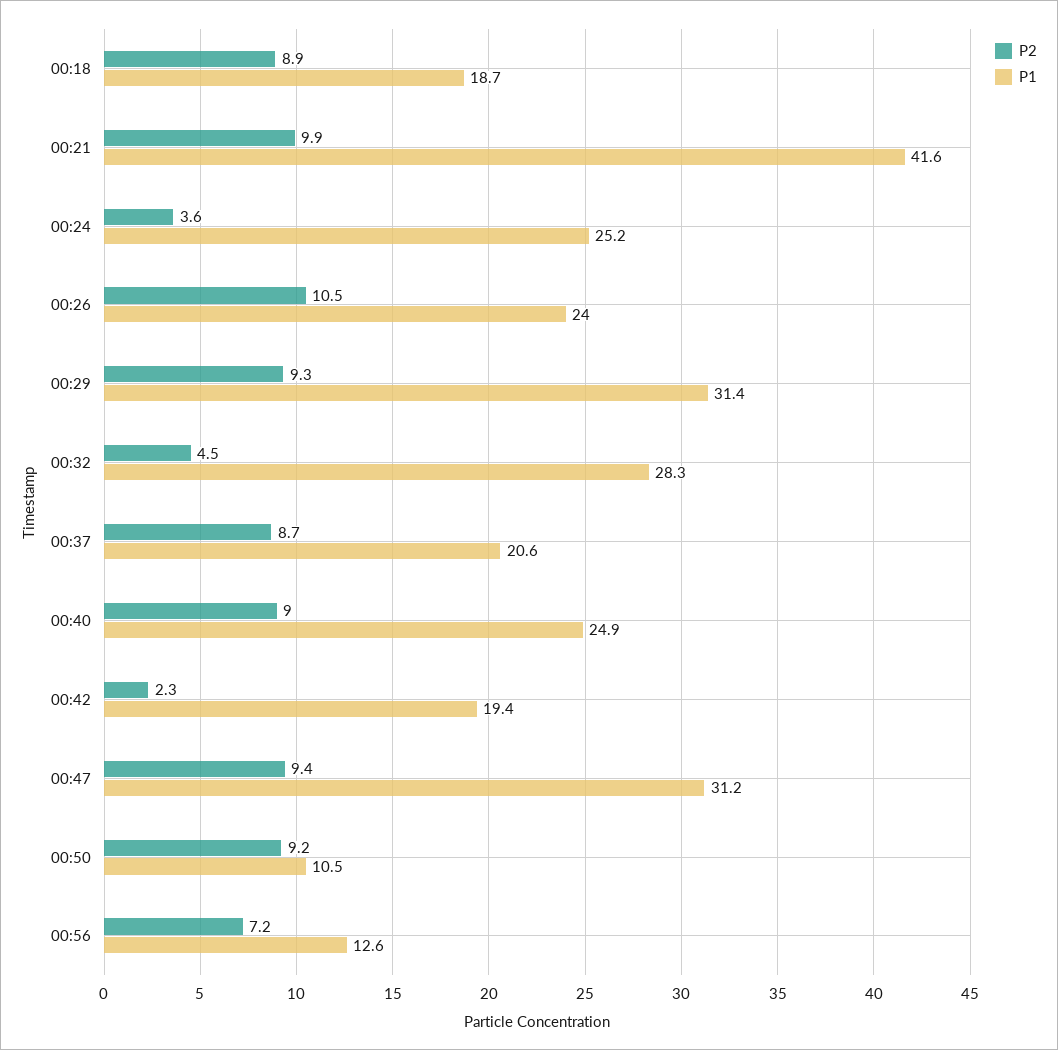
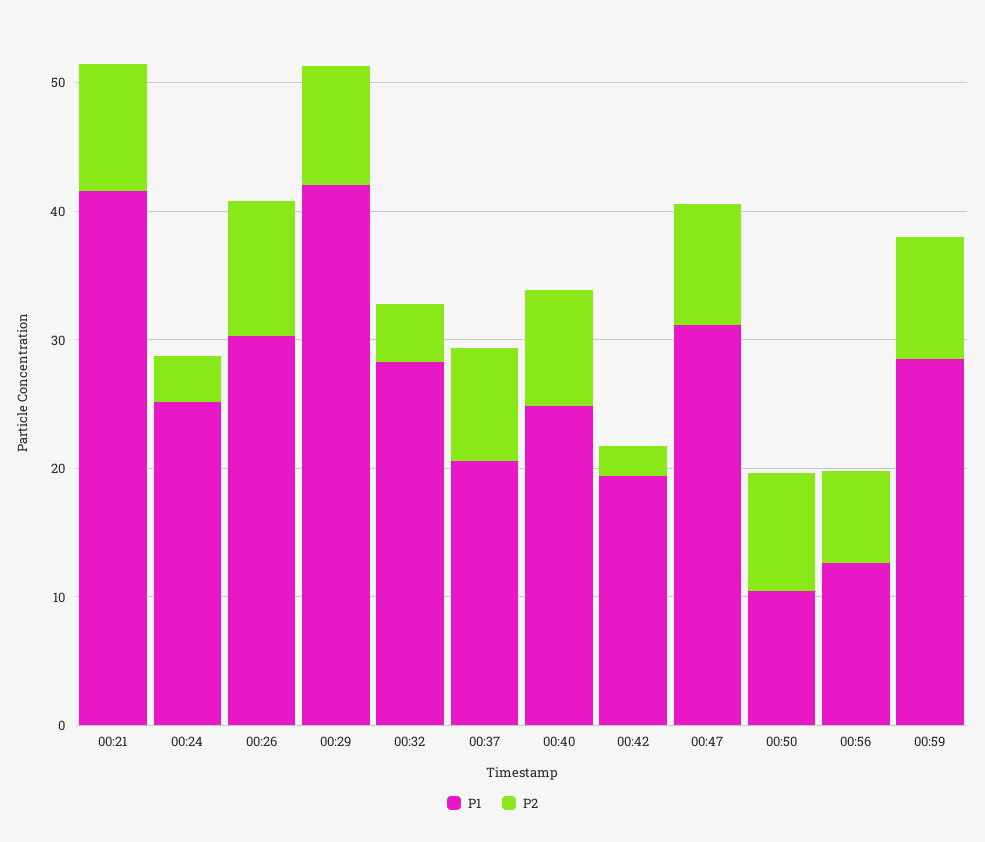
P2, 00:18: 8.9 -> none
P1, 00:18: 18.7 -> none
P1, 00:26: 24 -> 30
P1, 00:29: 31.4 -> 42
P1, 00:59: none -> 28
P2, 00:59: none -> 10

